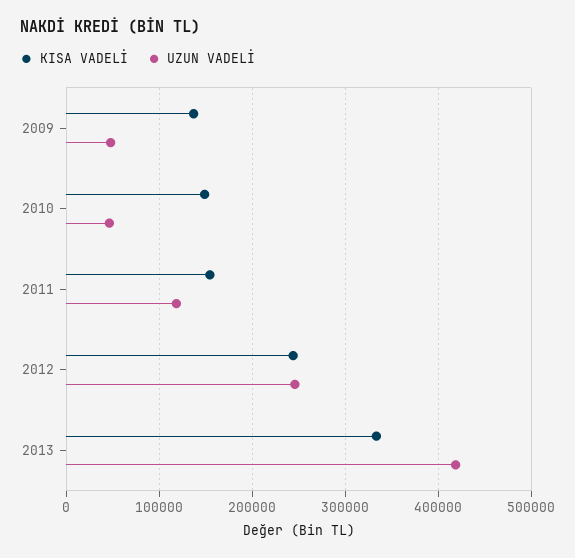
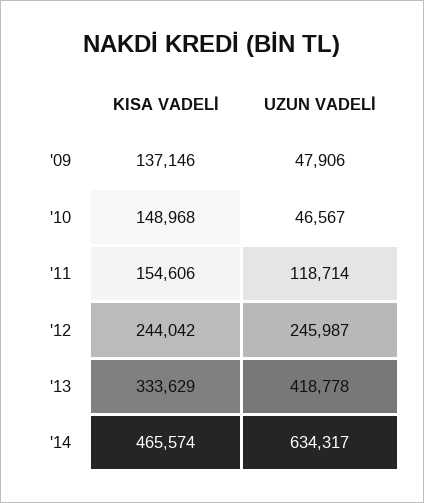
KISA VADELİ, '14: none -> 465574
UZUN VADELİ, '14: none -> 634317

